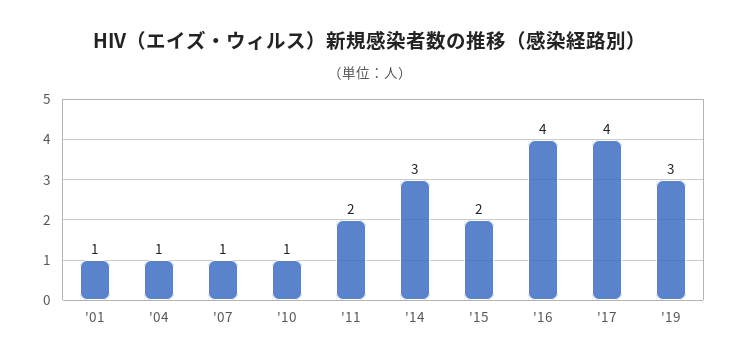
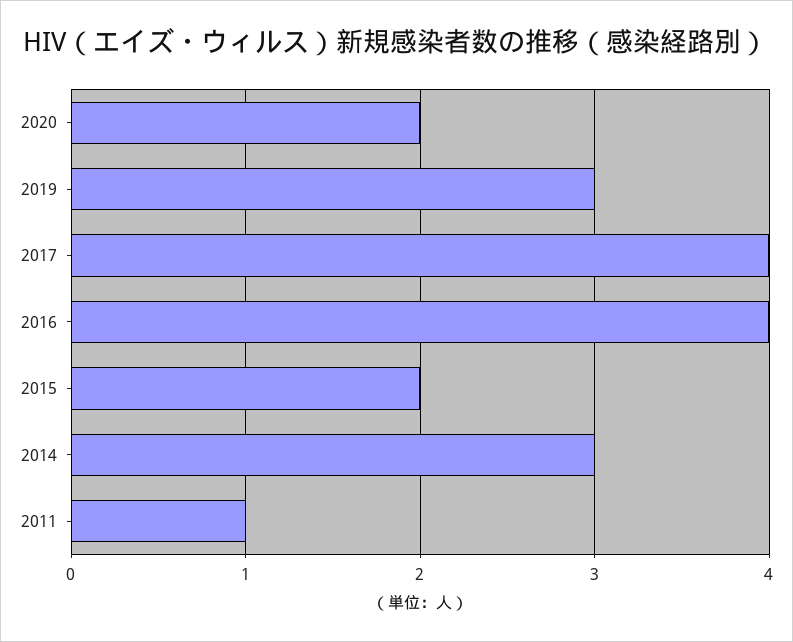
'01: 1 -> none
'04: 1 -> none
'07: 1 -> none
'10: 1 -> none
'11: 2 -> 1
2020: none -> 2

